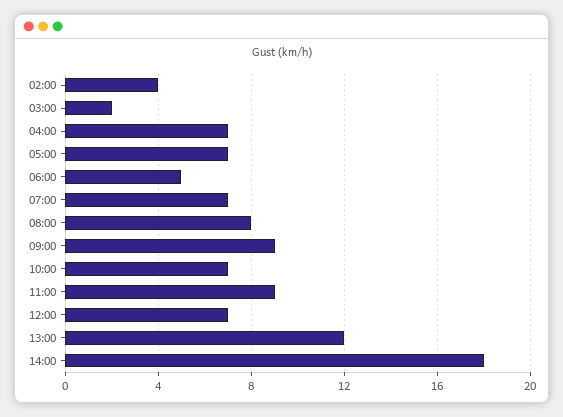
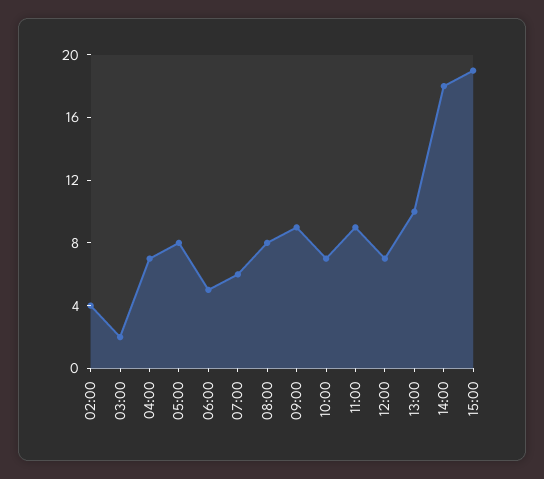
05:00: 7 -> 8
07:00: 7 -> 6
13:00: 12 -> 10
15:00: none -> 19

